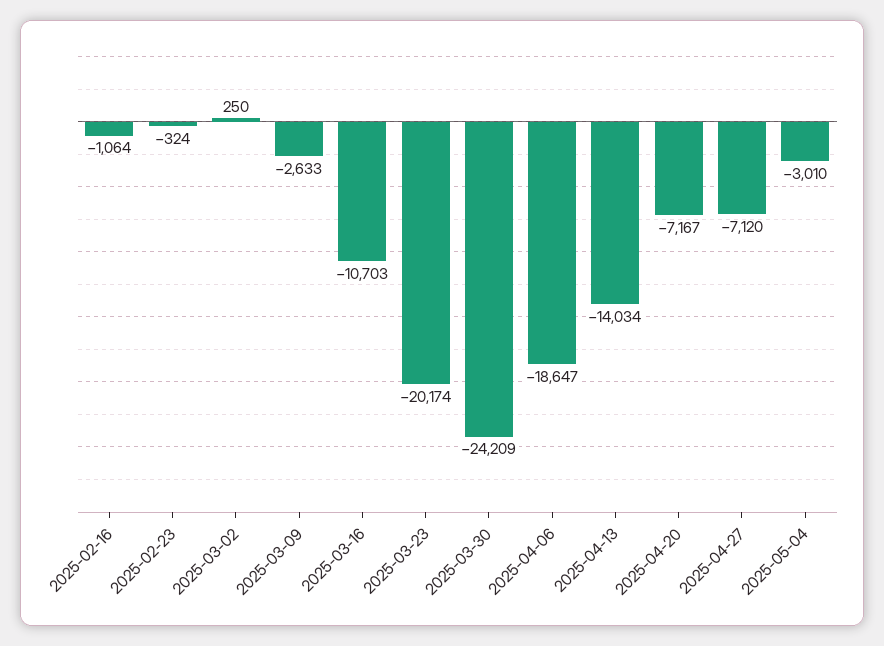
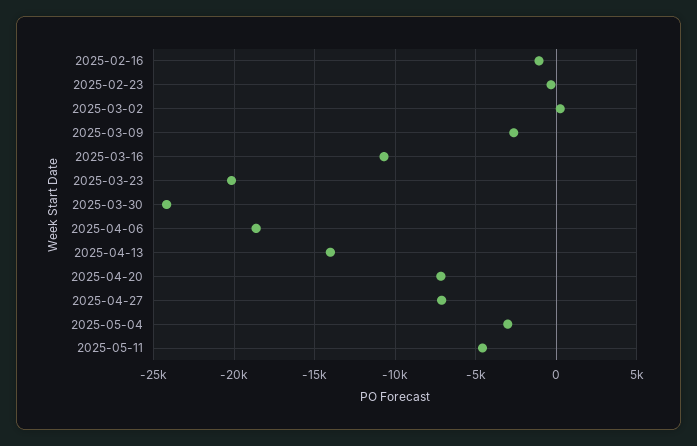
2025-05-11: none -> -4500

